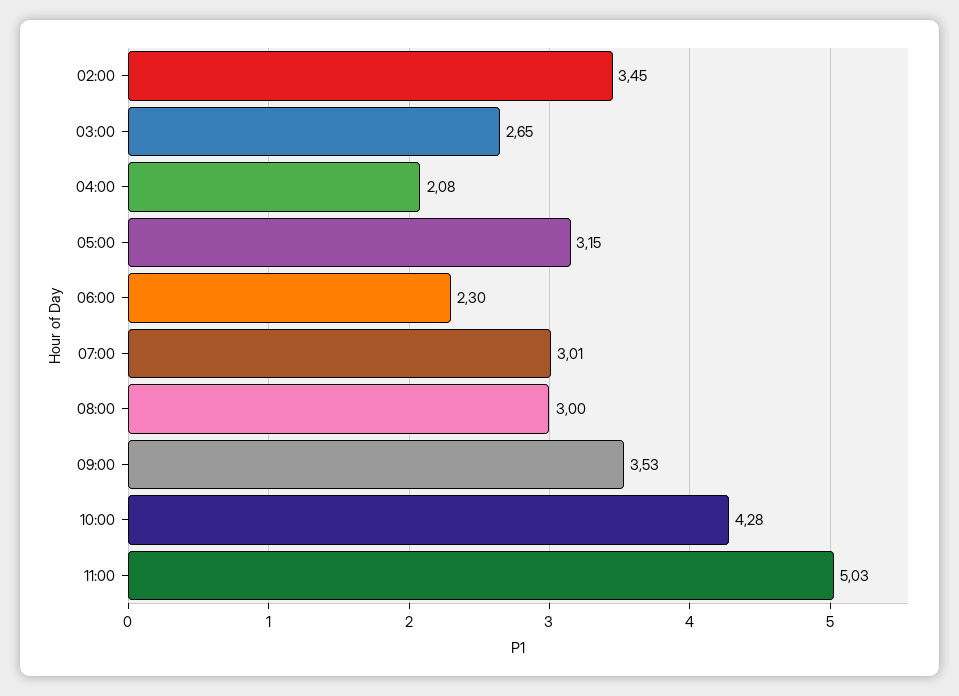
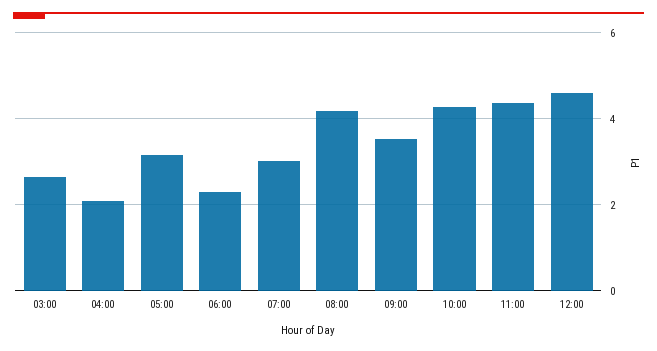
02:00: 3.45 -> none
08:00: 3 -> 4.2
11:00: 5.03 -> 4.4
12:00: none -> 4.6

